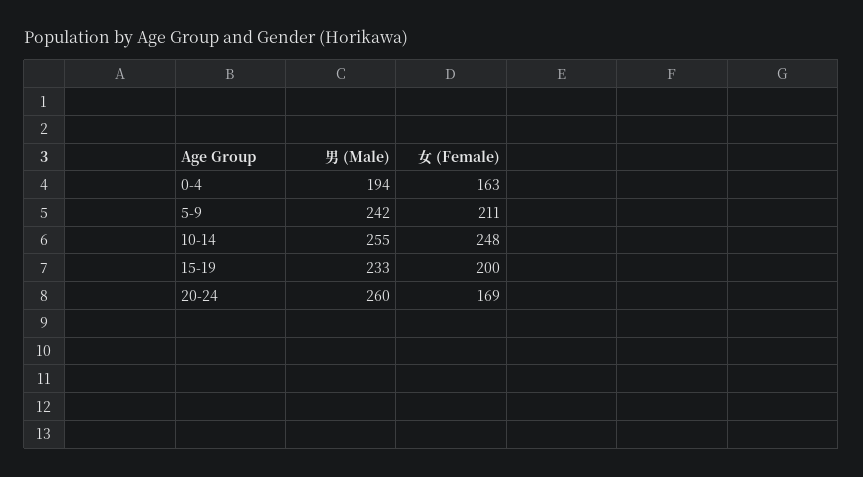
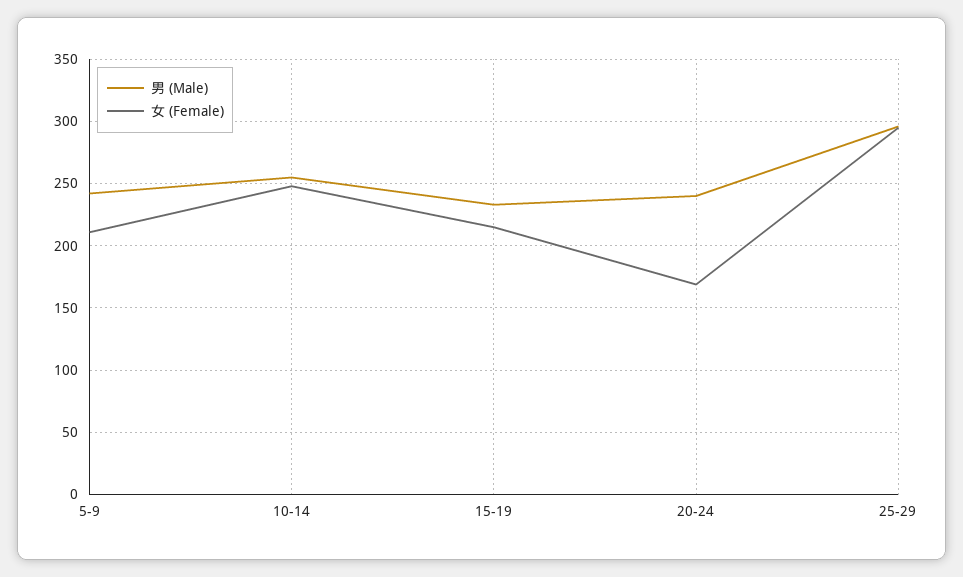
男 (Male), 0-4: 194 -> none
女 (Female), 0-4: 163 -> none
女 (Female), 15-19: 200 -> 215
男 (Male), 20-24: 260 -> 240
男 (Male), 25-29: none -> 295
女 (Female), 25-29: none -> 295

